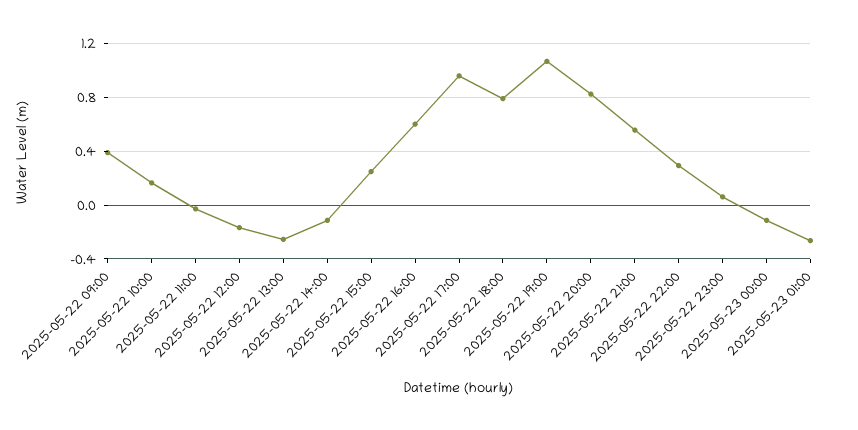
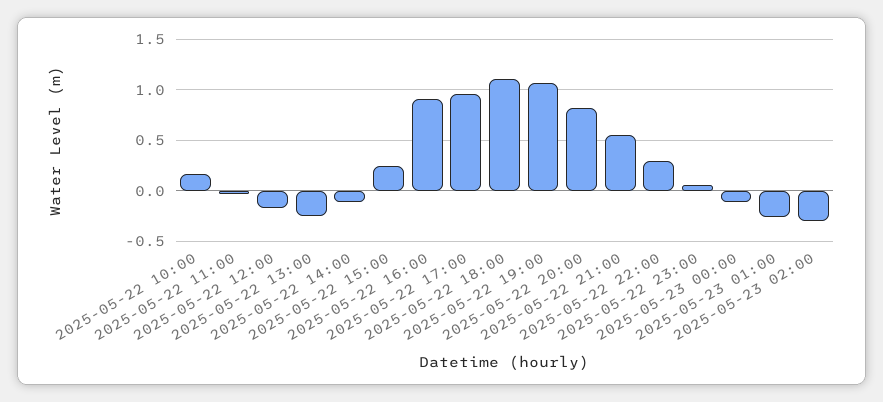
2025-05-22 09:00: 0.4 -> none
2025-05-22 16:00: 0.6 -> 0.9
2025-05-22 18:00: 0.8 -> 1.1
2025-05-23 02:00: none -> -0.3

